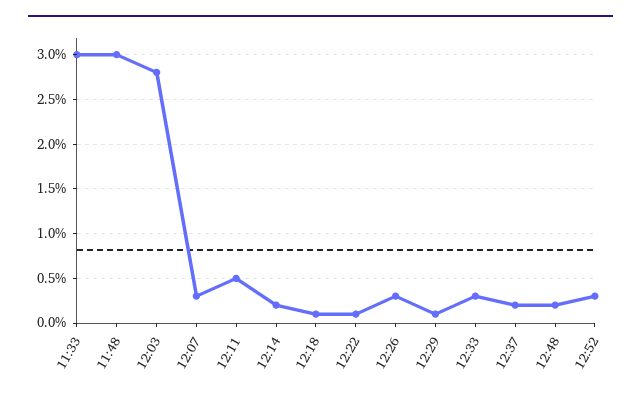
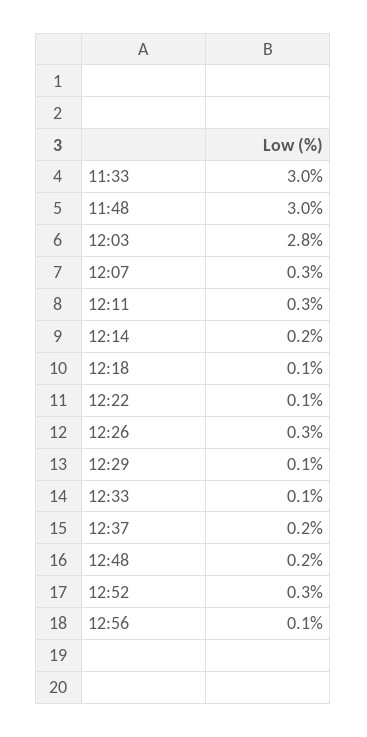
12:11: 0.5 -> 0.3
12:33: 0.3 -> 0.1
12:56: none -> 0.1

